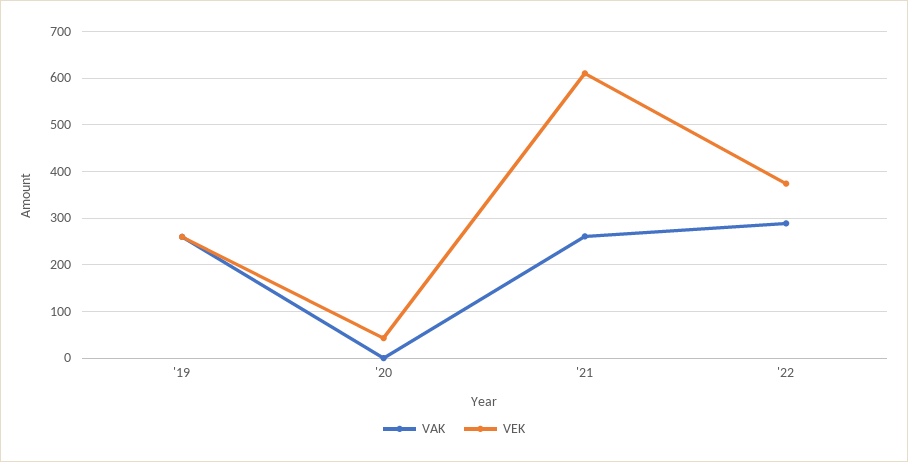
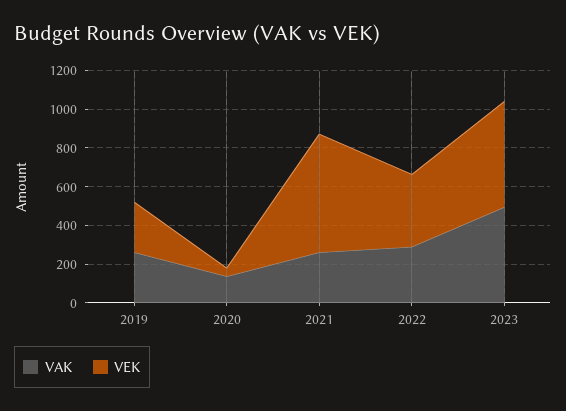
VAK, '20: 0 -> 150
VAK, 2023: none -> 500
VEK, 2023: none -> 550

